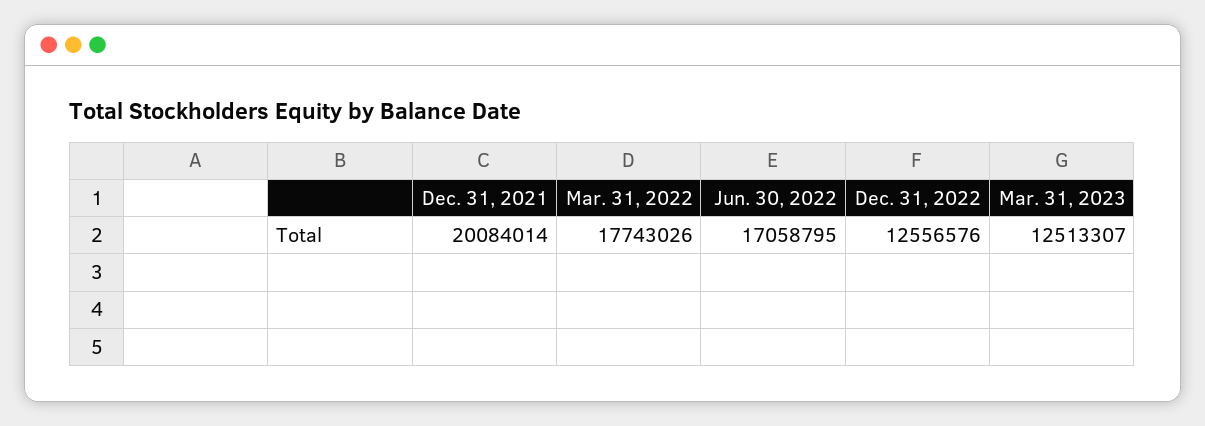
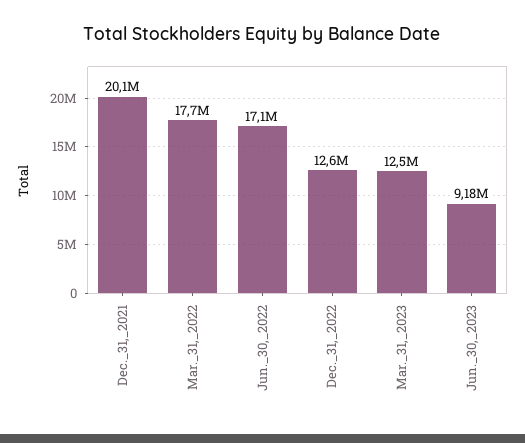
Jun._30,_2023: none -> 9180000

